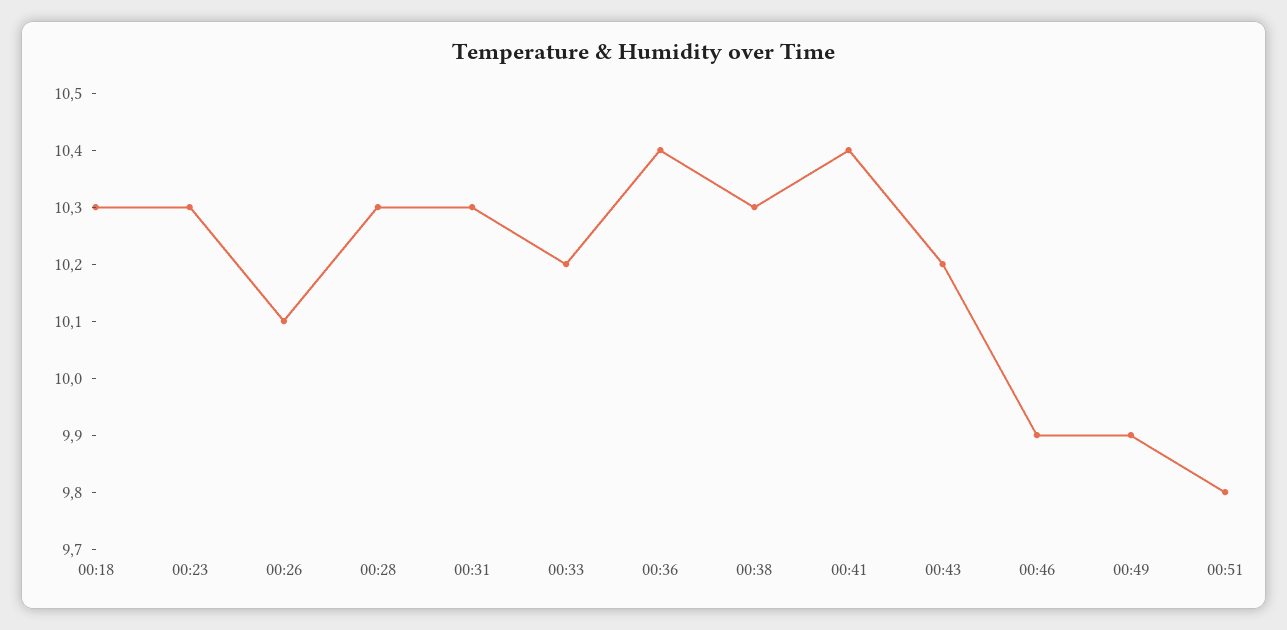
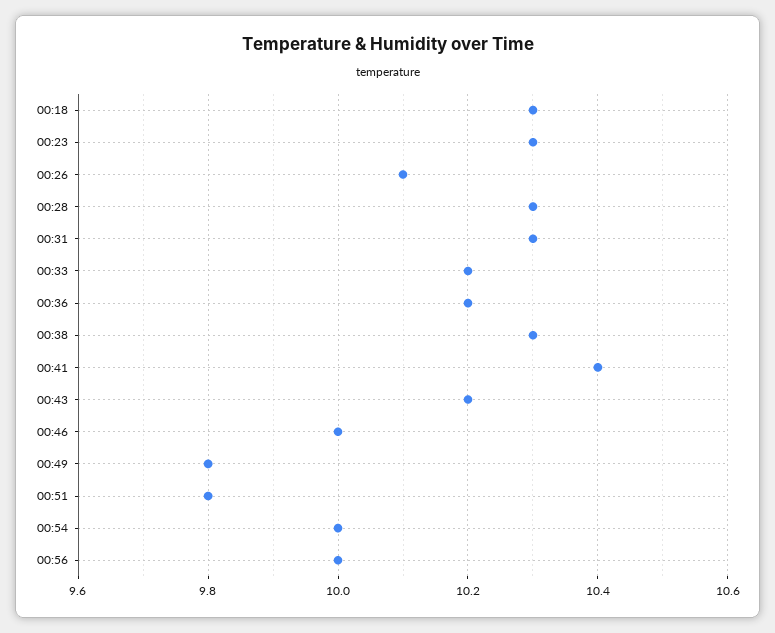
00:36: 10.4 -> 10.2
00:46: 9.9 -> 10
00:49: 9.9 -> 9.8
00:54: none -> 10
00:56: none -> 10

